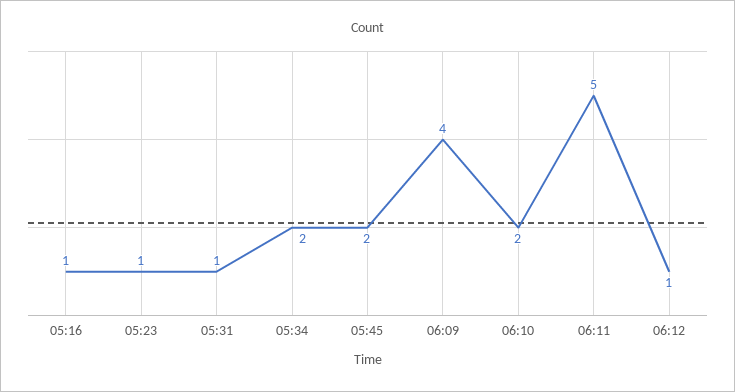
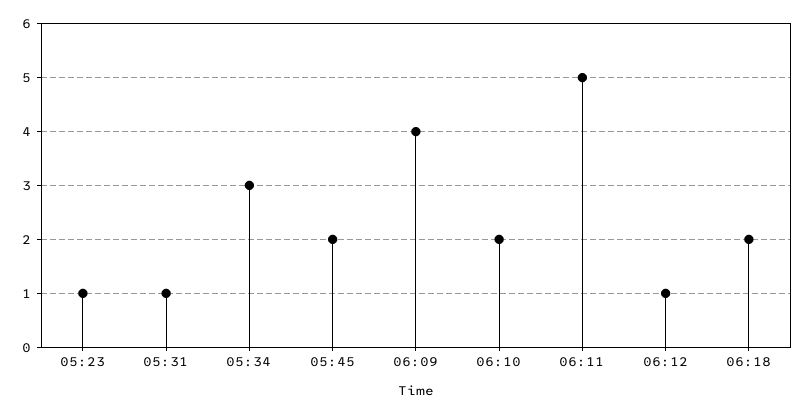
05:16: 1 -> none
05:34: 2 -> 3
06:18: none -> 2

